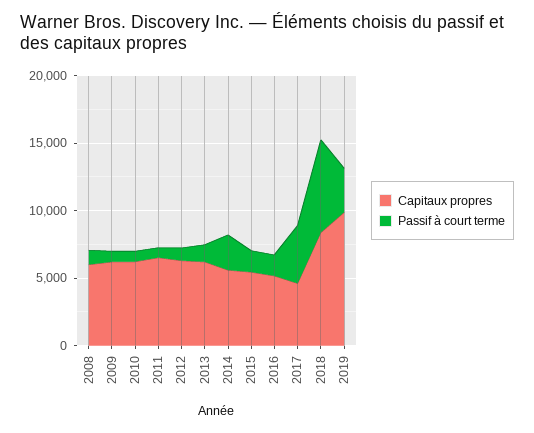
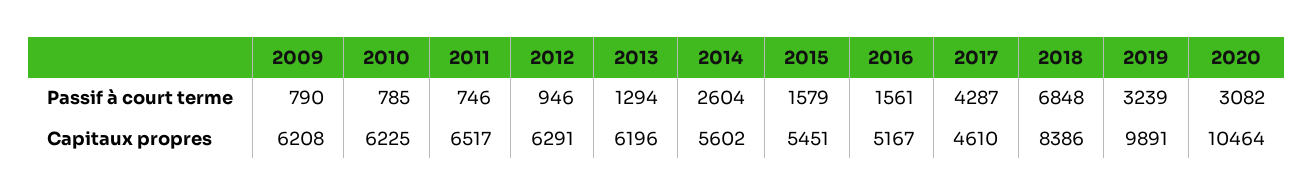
Capitaux propres, 2008: 6000 -> none
Passif à court terme, 2008: 1000 -> none
Passif à court terme, 2020: none -> 3082
Capitaux propres, 2020: none -> 10464

